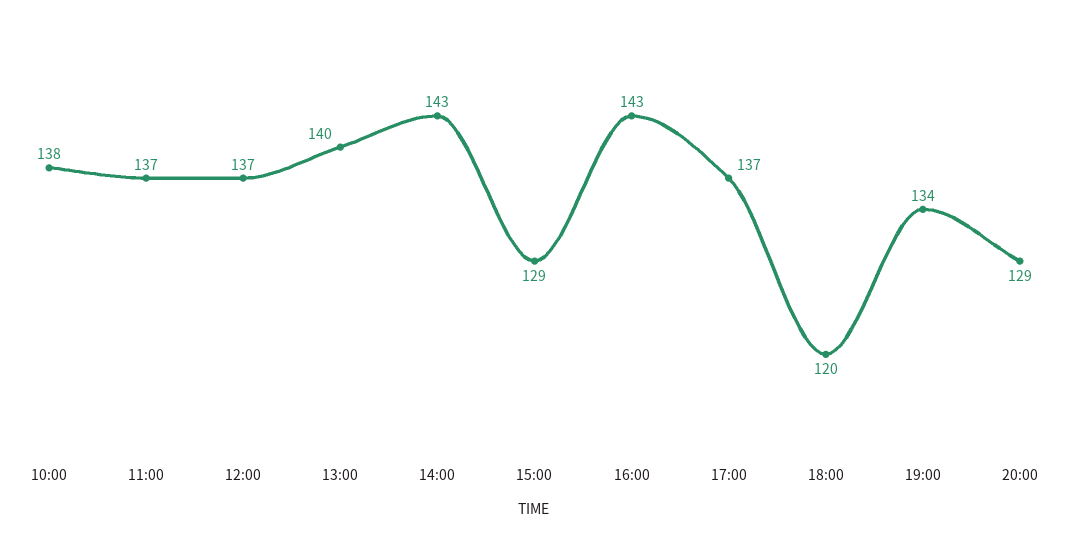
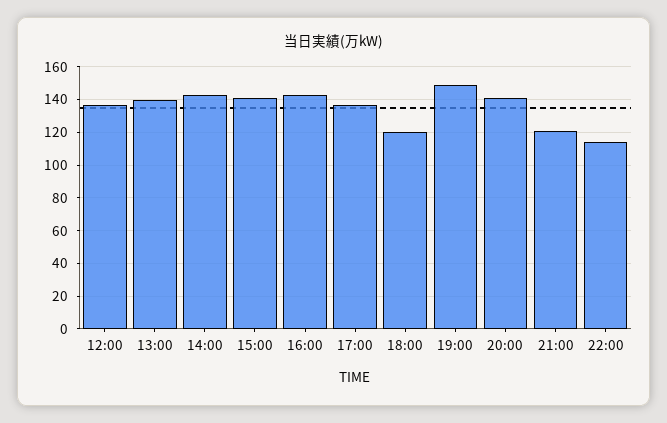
10:00: 138 -> none
11:00: 137 -> none
15:00: 129 -> 140
19:00: 134 -> 150
20:00: 129 -> 140
21:00: none -> 120
22:00: none -> 115

